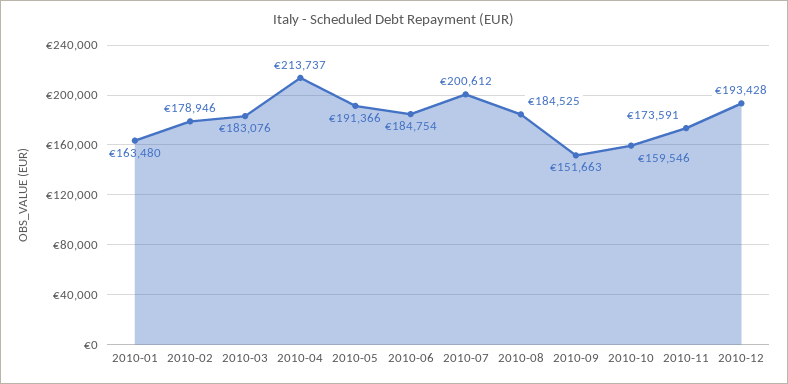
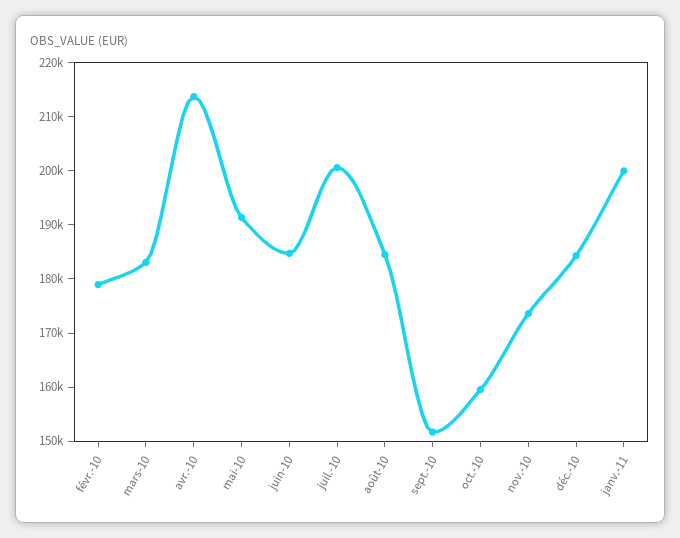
2010-01: 163480 -> none
2010-12: 193428 -> 184000
janv.-11: none -> 200000

